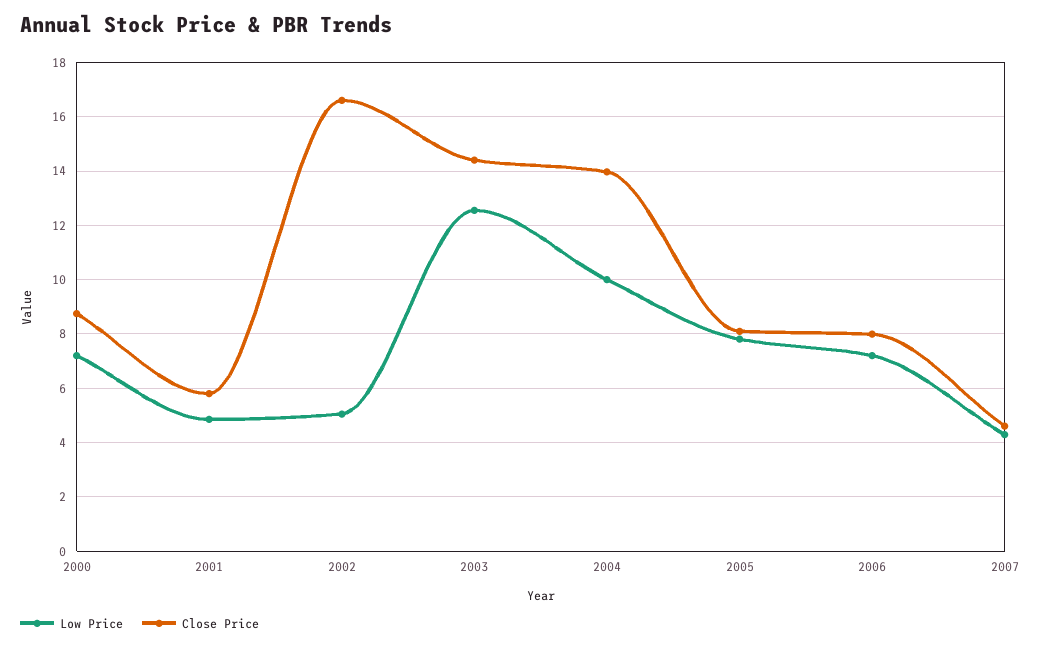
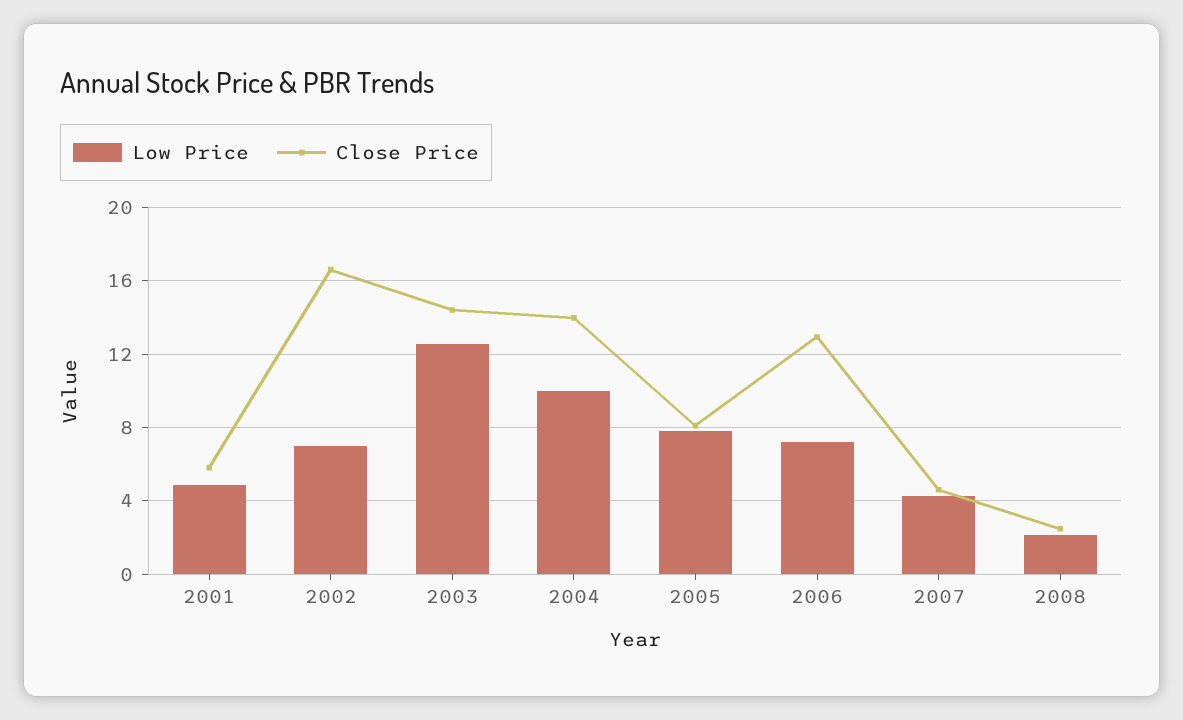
Low Price, 2000: 7.25 -> none
Close Price, 2000: 8.75 -> none
Low Price, 2002: 5 -> 7
Close Price, 2006: 8 -> 13
Low Price, 2008: none -> 2
Close Price, 2008: none -> 2.5

